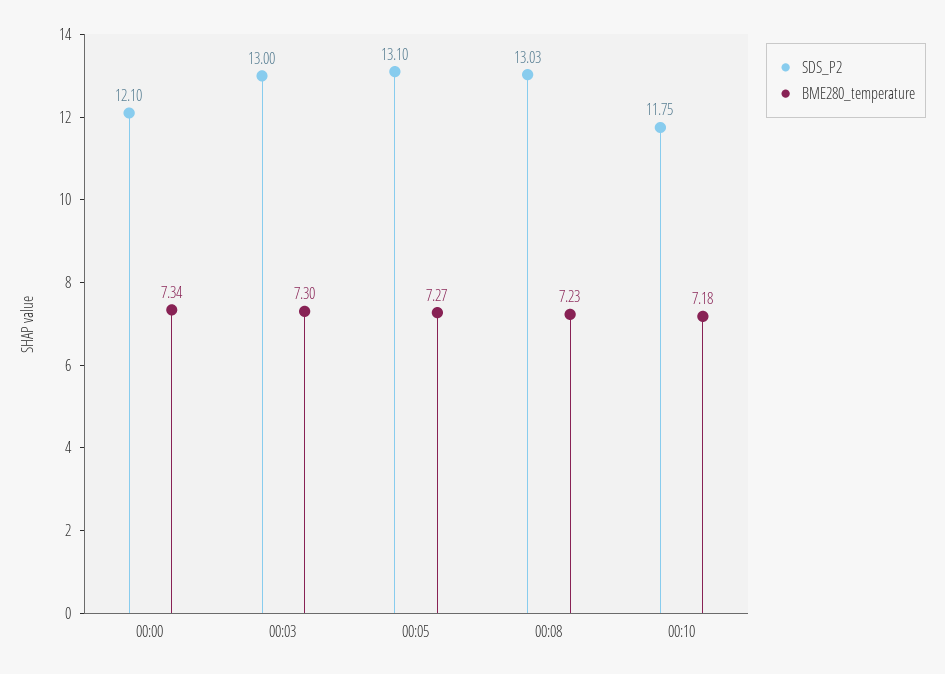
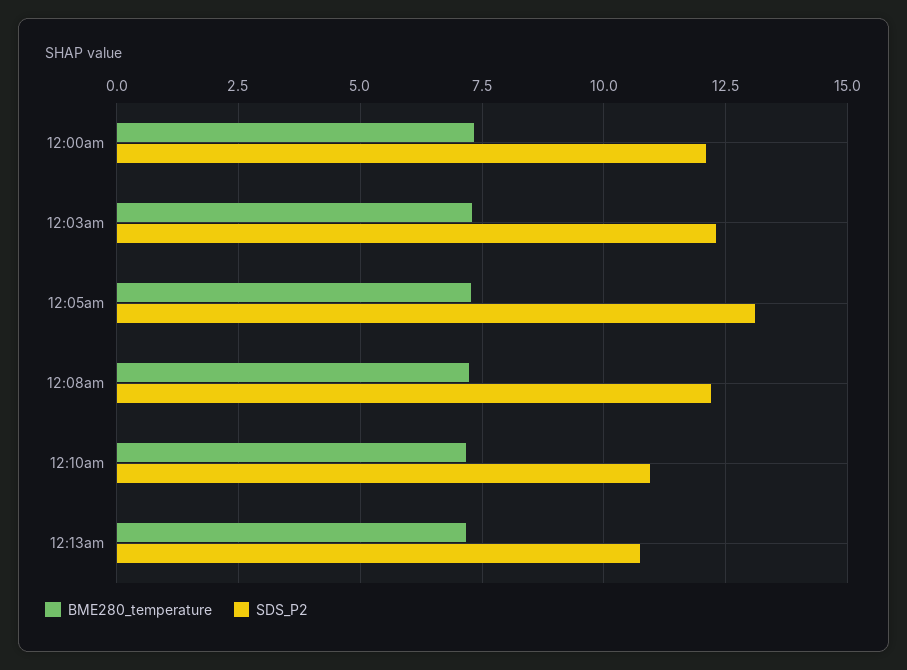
SDS_P2, 00:03: 13 -> 12.25
SDS_P2, 00:08: 13.03 -> 12.25
SDS_P2, 00:10: 11.75 -> 11
BME280_temperature, 12:13am: none -> 7.25
SDS_P2, 12:13am: none -> 10.75

